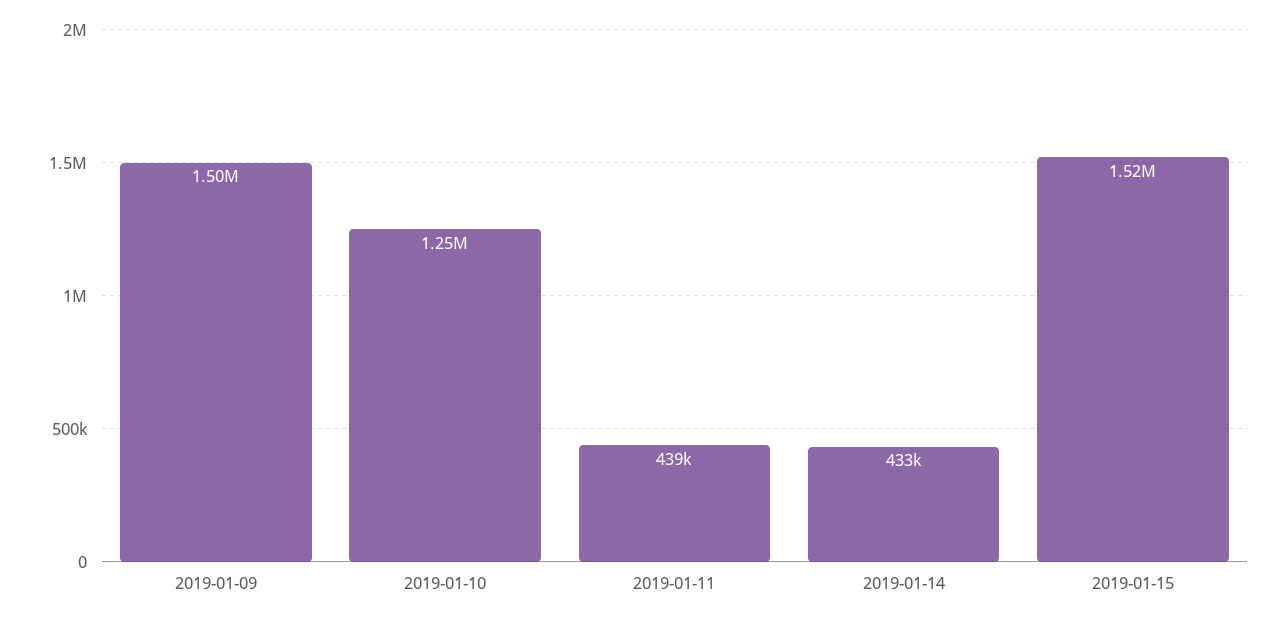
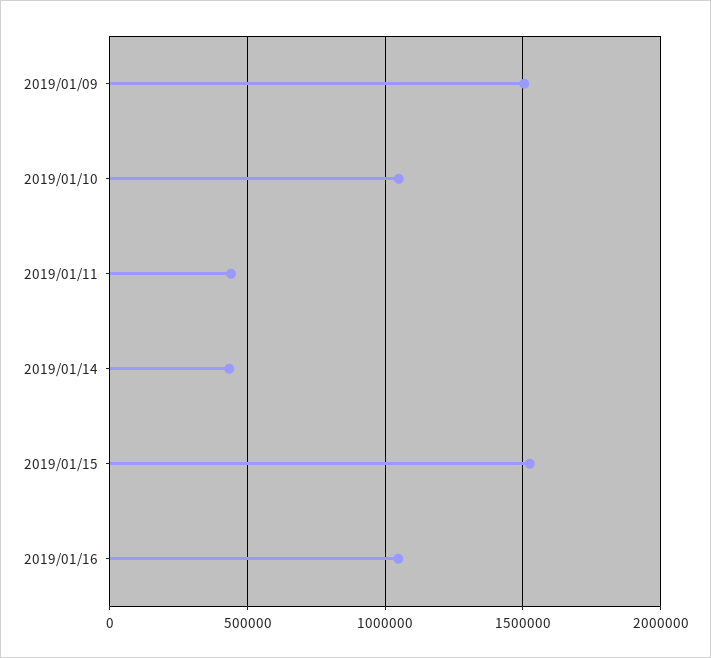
2019-01-10: 1250000 -> 1050000
2019/01/16: none -> 1050000

